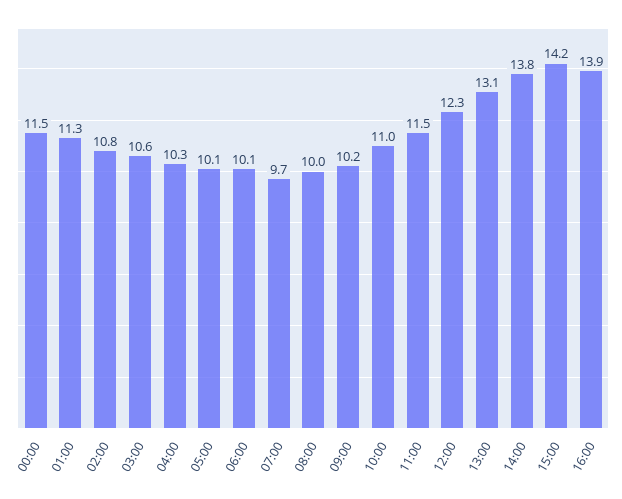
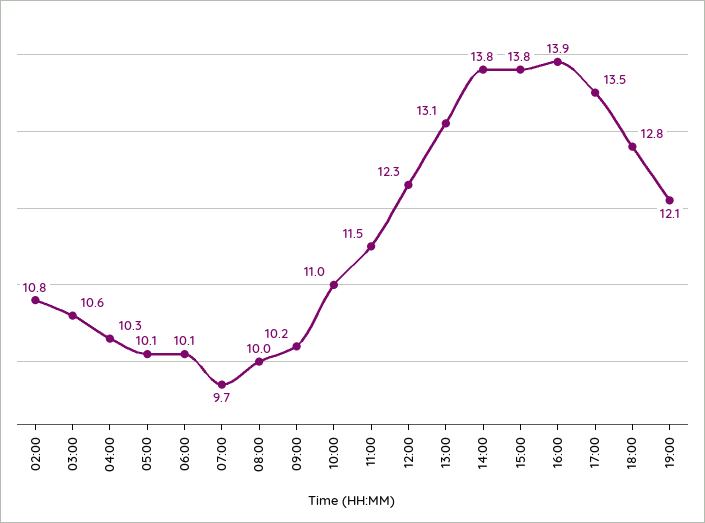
00:00: 11.5 -> none
01:00: 11.3 -> none
15:00: 14.2 -> 13.8
17:00: none -> 13.5
18:00: none -> 12.8
19:00: none -> 12.1

